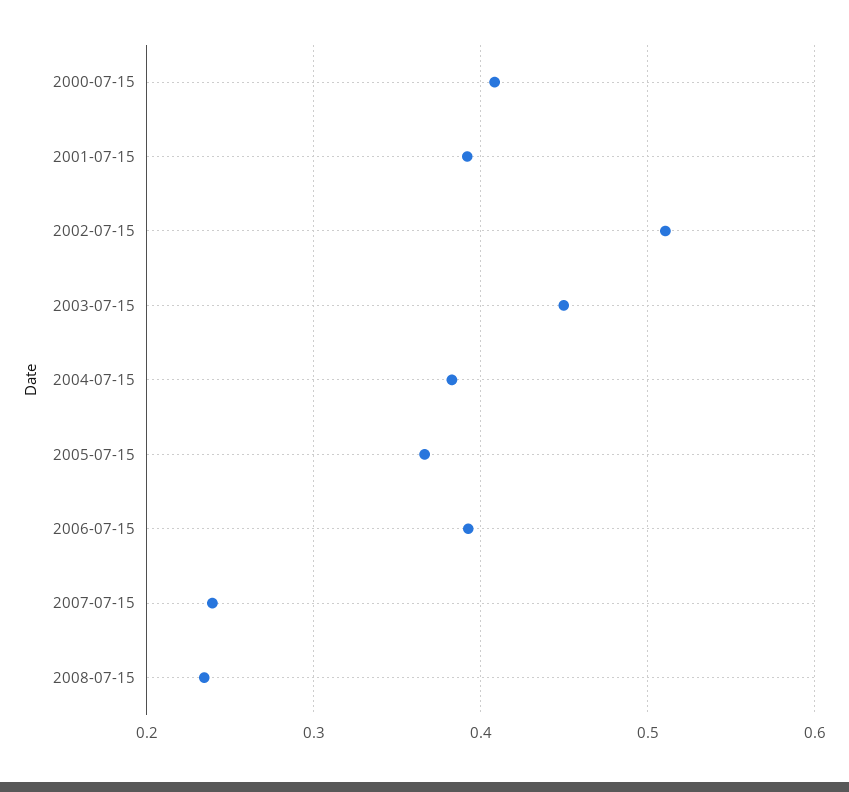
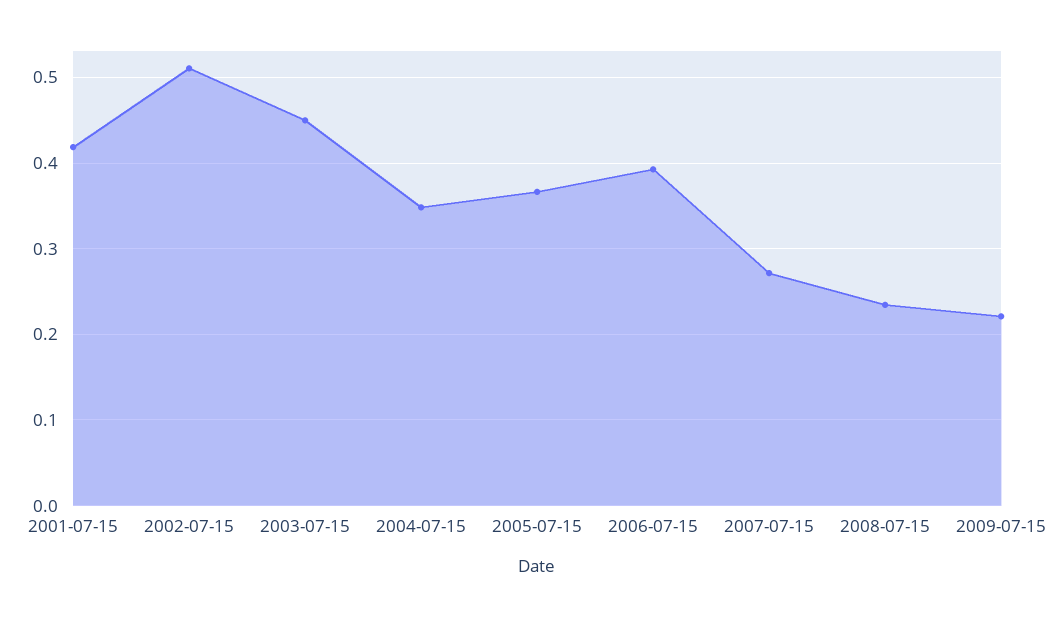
2000-07-15: 0.41 -> none
2001-07-15: 0.39 -> 0.42
2004-07-15: 0.38 -> 0.35
2007-07-15: 0.24 -> 0.27
2009-07-15: none -> 0.22

